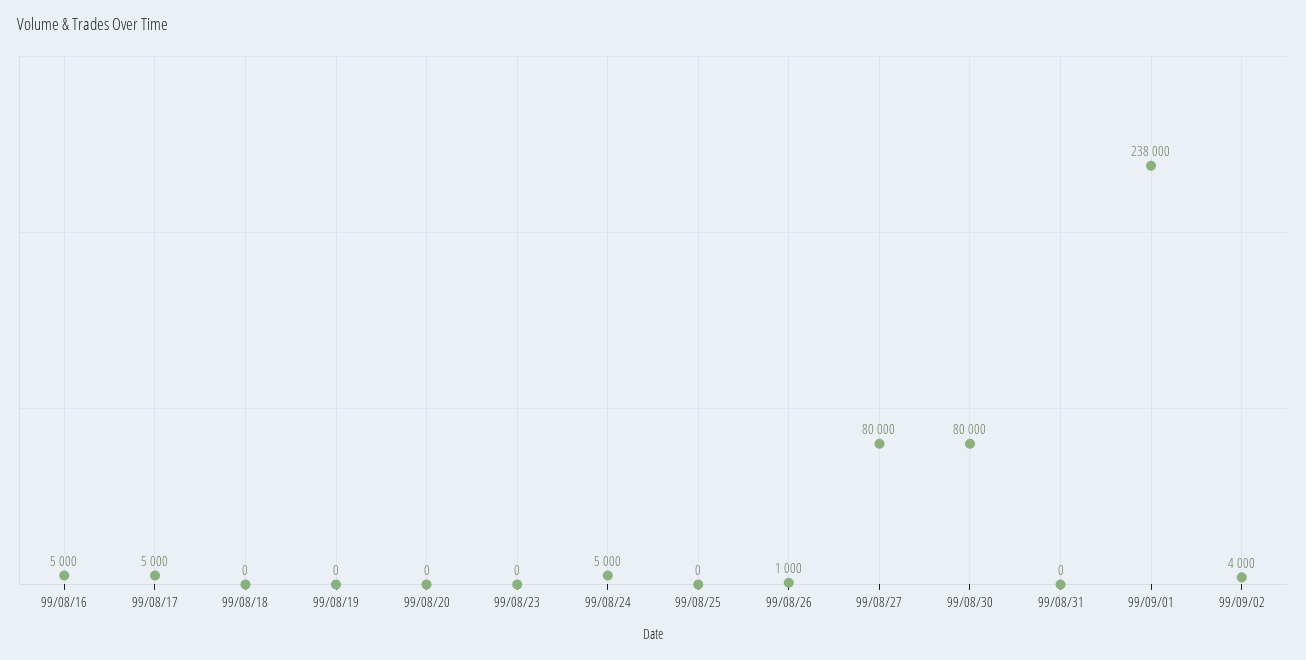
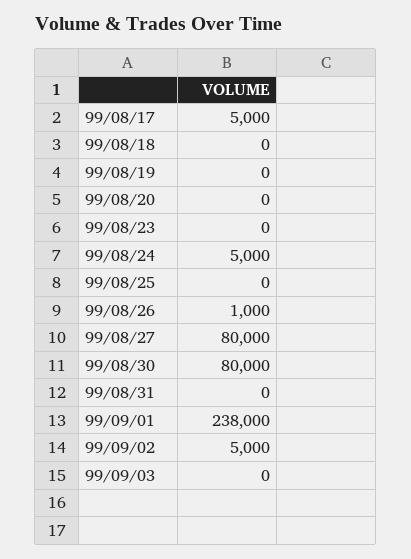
99/08/16: 5000 -> none
99/09/02: 4000 -> 5000
99/09/03: none -> 0

